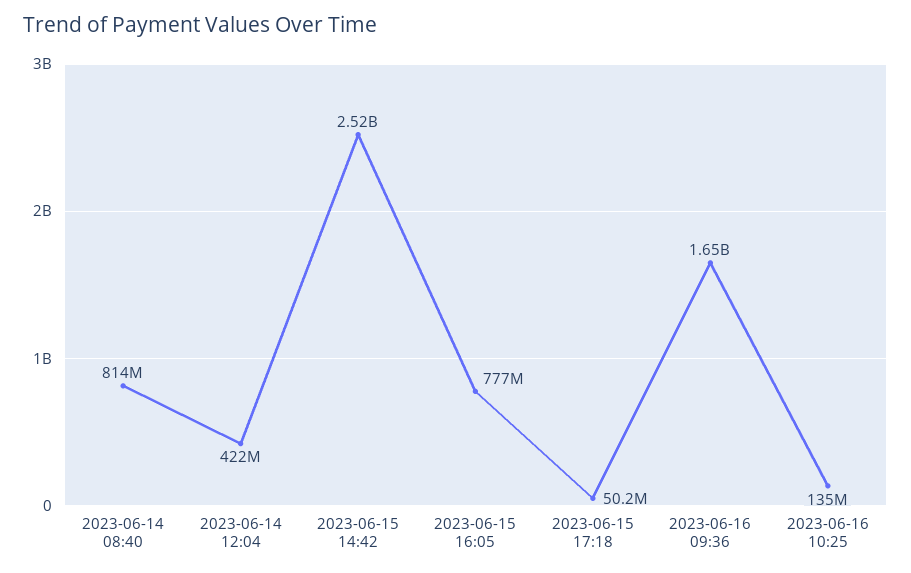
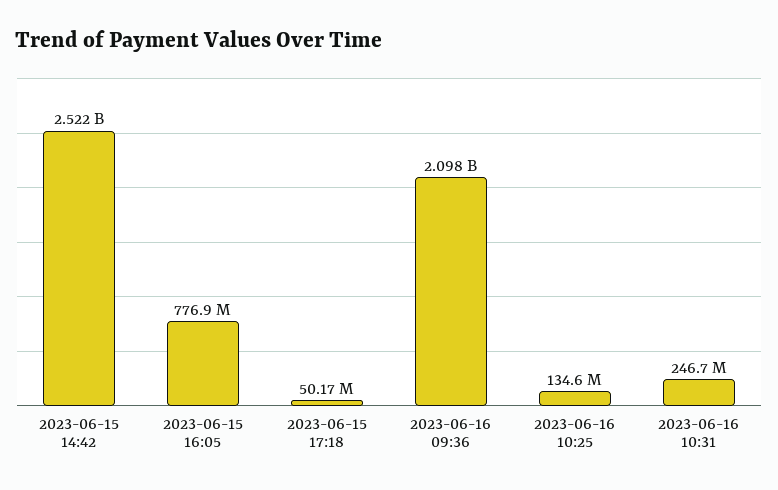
2023-06-14 08:40: 814000000 -> none
2023-06-14 12:04: 422000000 -> none
2023-06-16 09:36: 1650000000 -> 2098000000
2023-06-16 10:31: none -> 246700000

